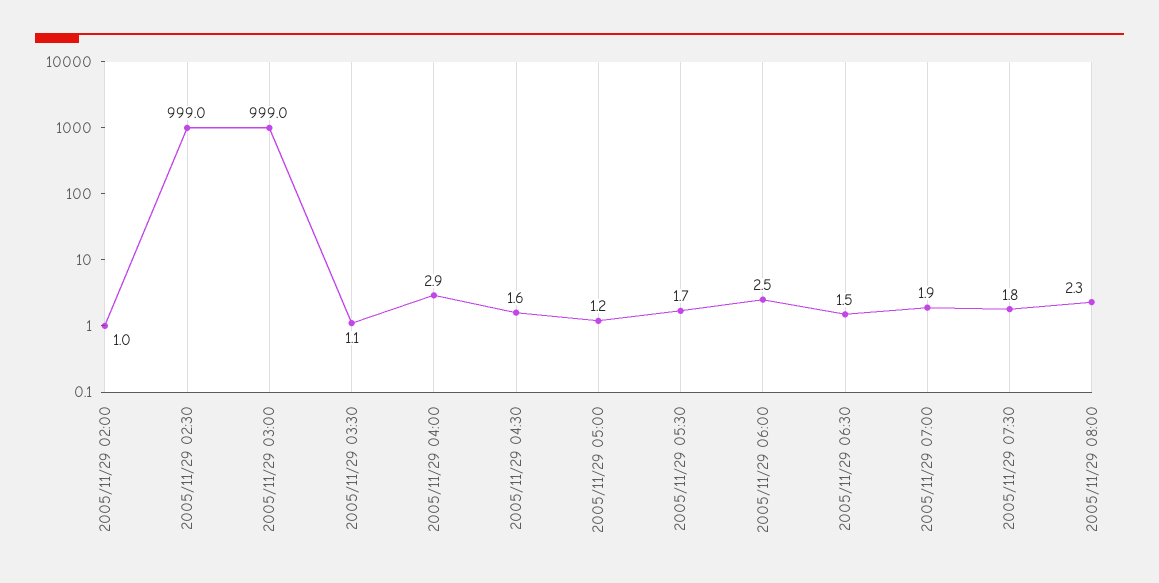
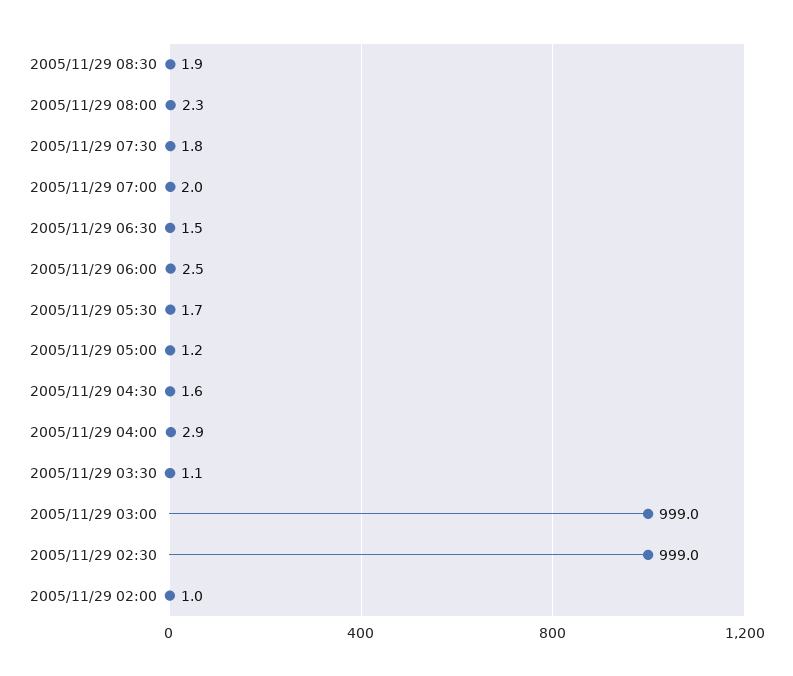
2005/11/29 07:00: 1.9 -> 2
2005/11/29 08:30: none -> 1.9

